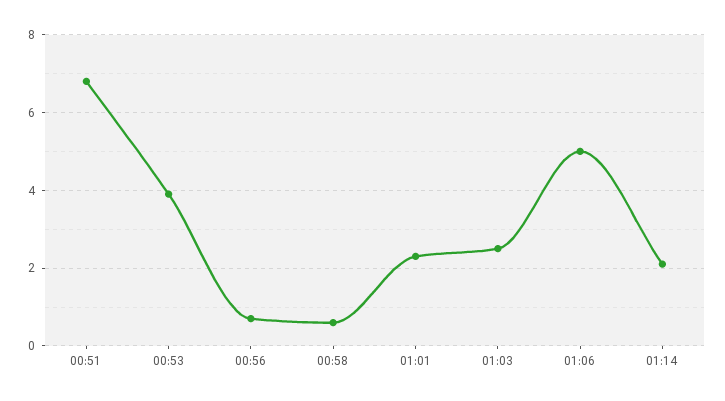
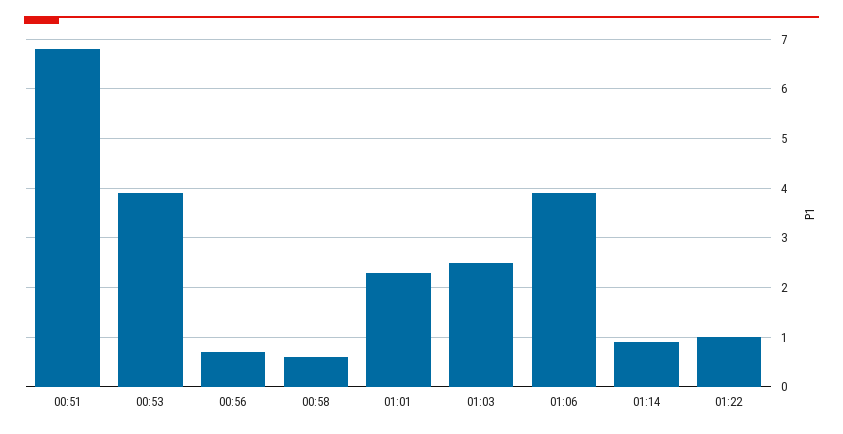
01:06: 5 -> 4
01:14: 2 -> 1
01:22: none -> 1

